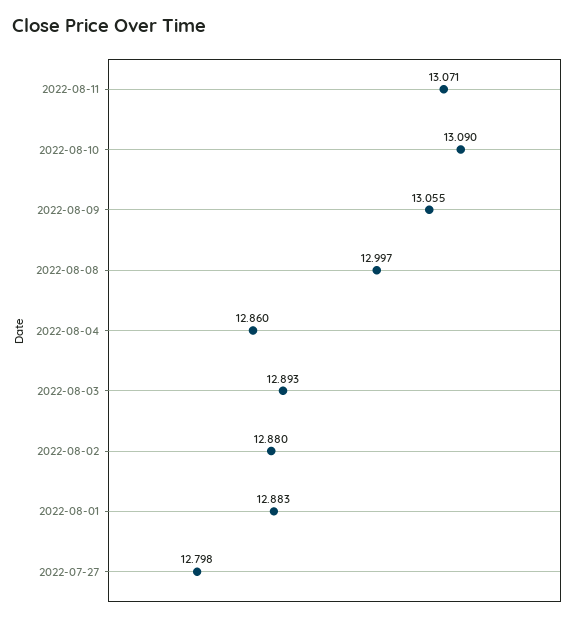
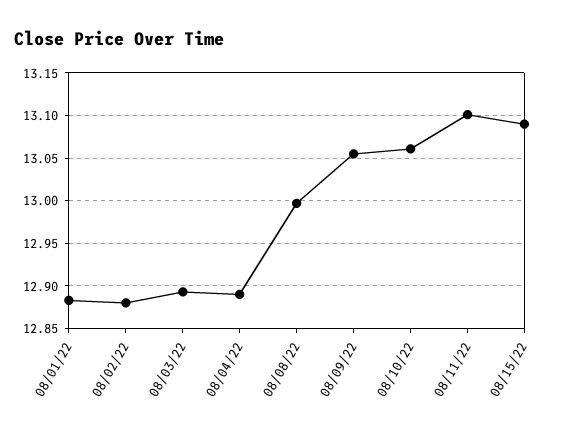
2022-08-11: 13.071 -> 13.1
2022-08-10: 13.09 -> 13.06
2022-08-04: 12.86 -> 12.89
2022-07-27: 12.798 -> none
08/15/22: none -> 13.09

